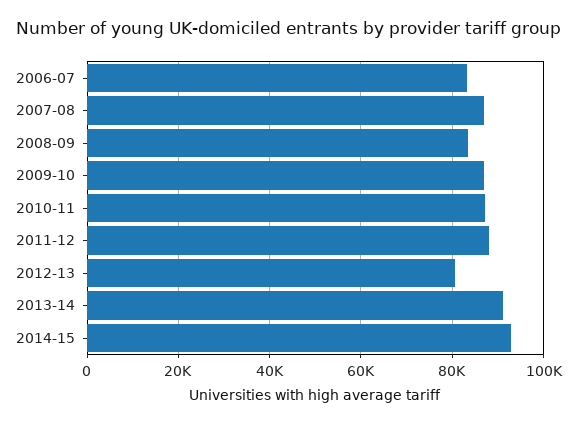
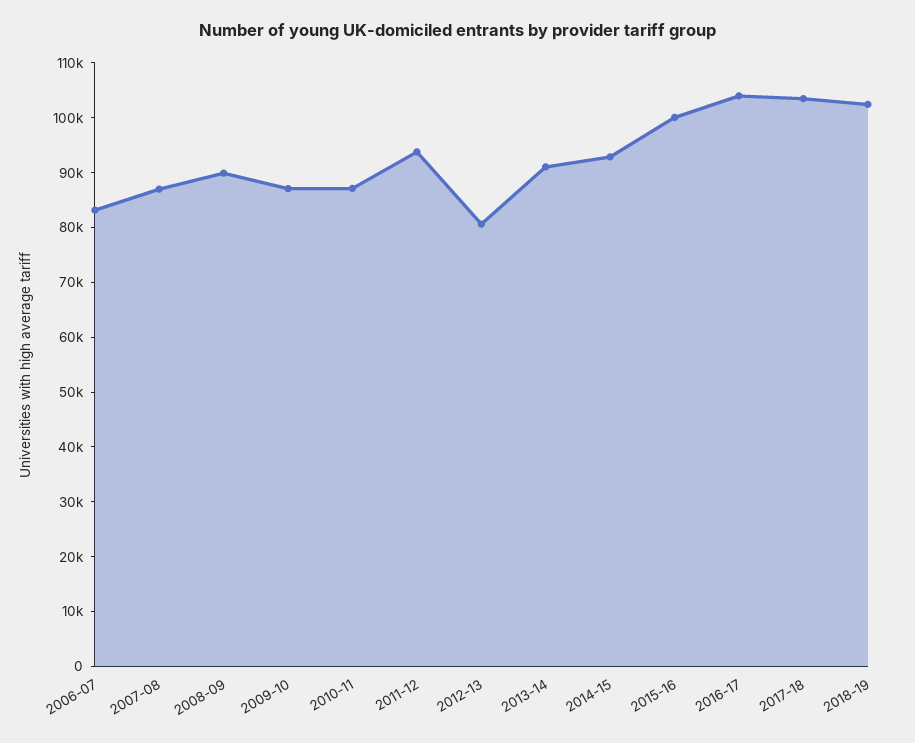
2008-09: 84000 -> 90000
2011-12: 88000 -> 94000
2015-16: none -> 100000
2016-17: none -> 104000
2017-18: none -> 104000
2018-19: none -> 102000

